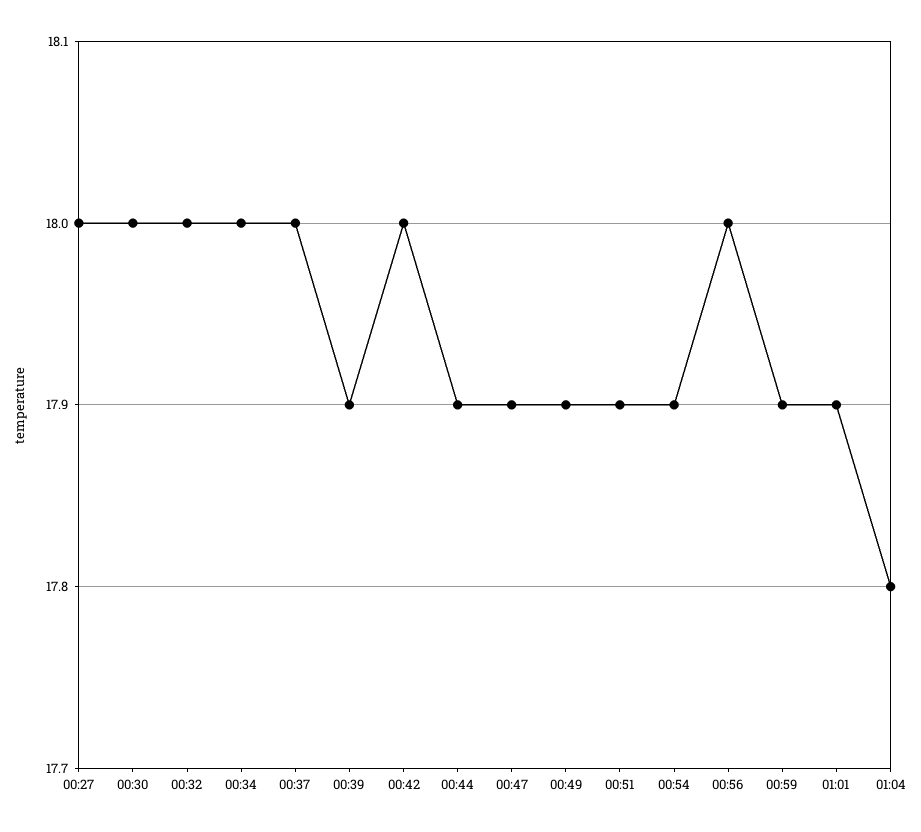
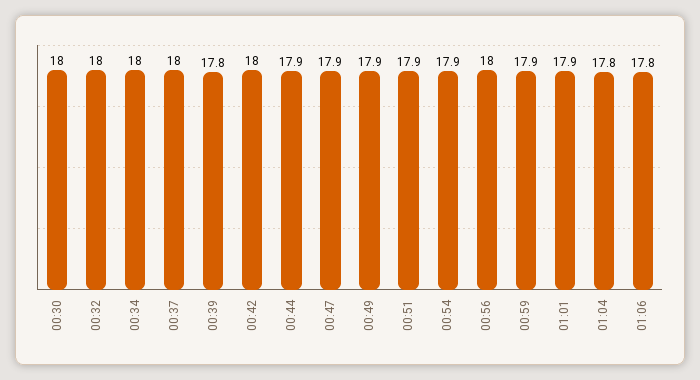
00:27: 18 -> none
00:39: 17.9 -> 17.8
01:06: none -> 17.8

